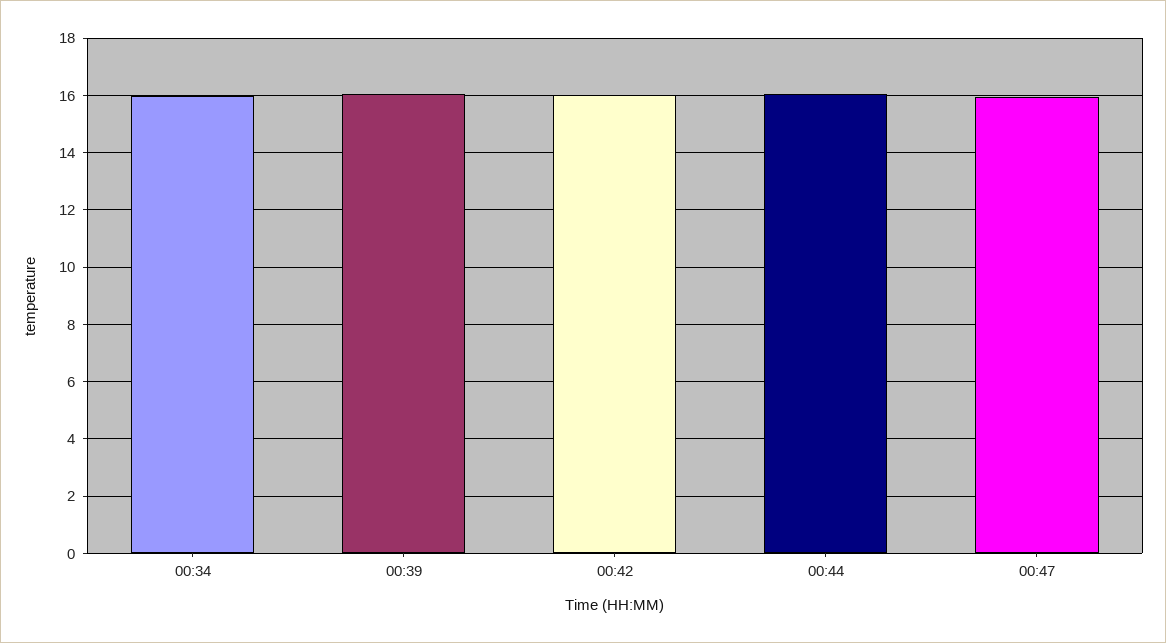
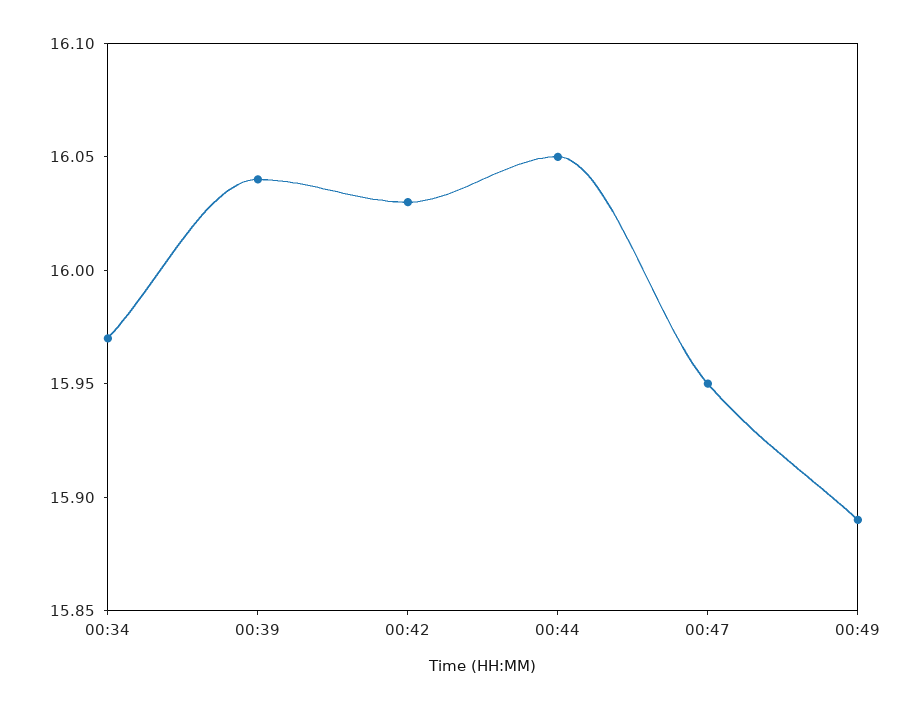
00:49: none -> 15.89

